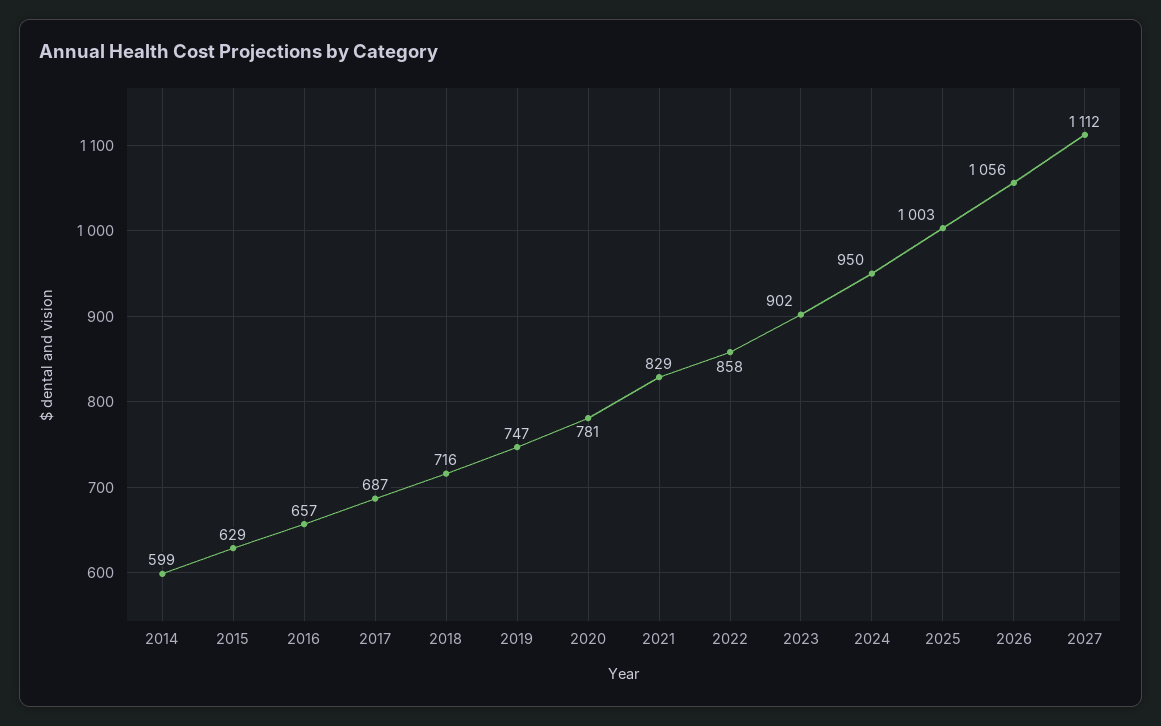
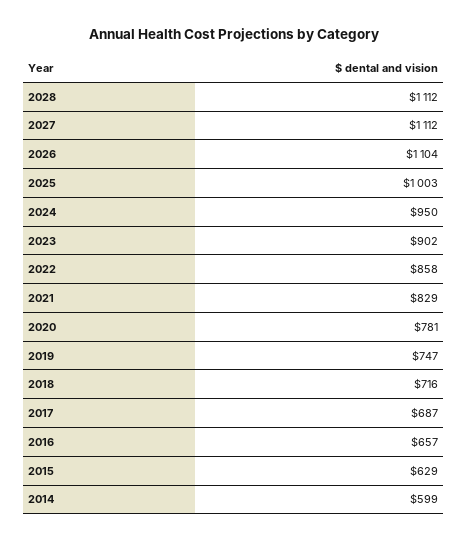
2026: 1056 -> 1104
2028: none -> 1112

